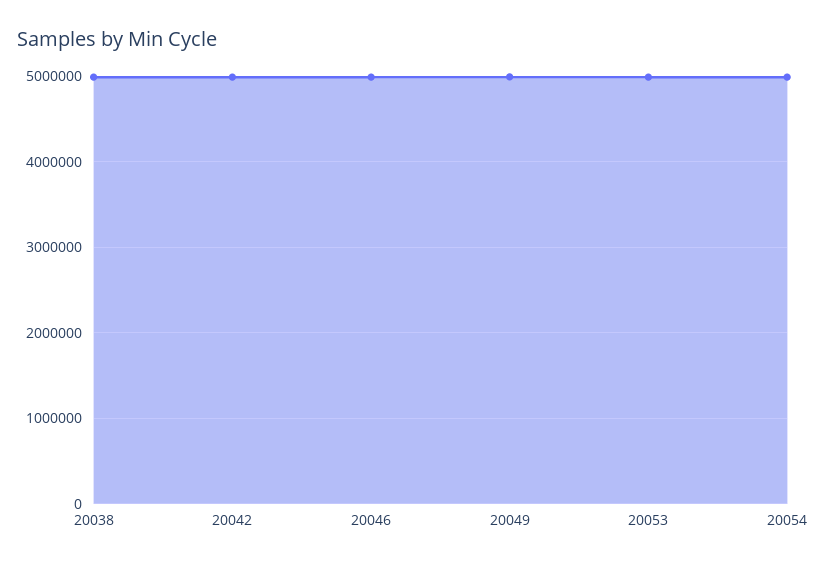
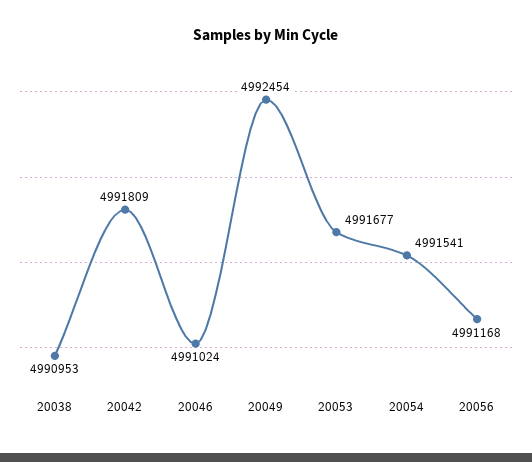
20056: none -> 4991168

